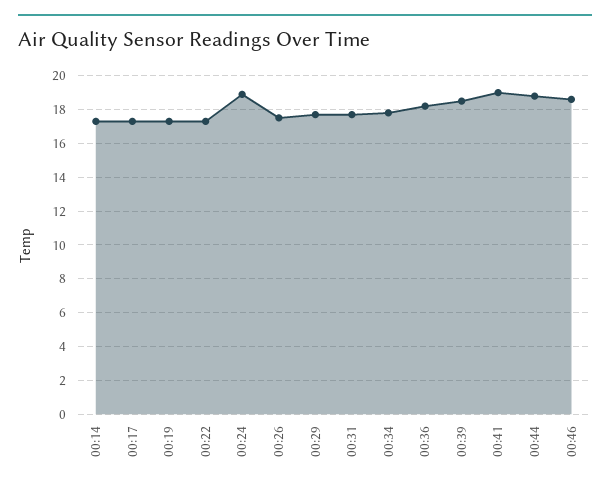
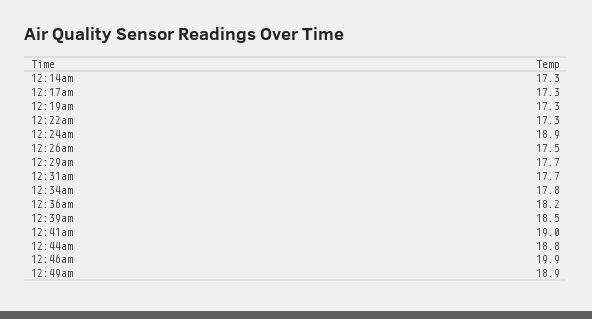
00:46: 18.5 -> 19.9
12:49am: none -> 18.9

